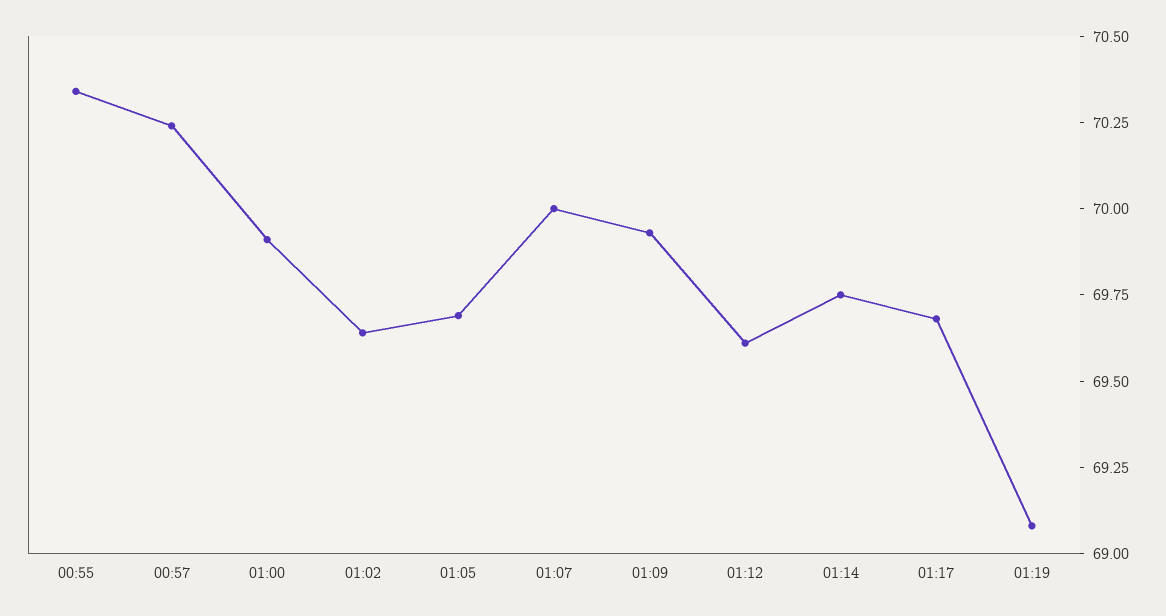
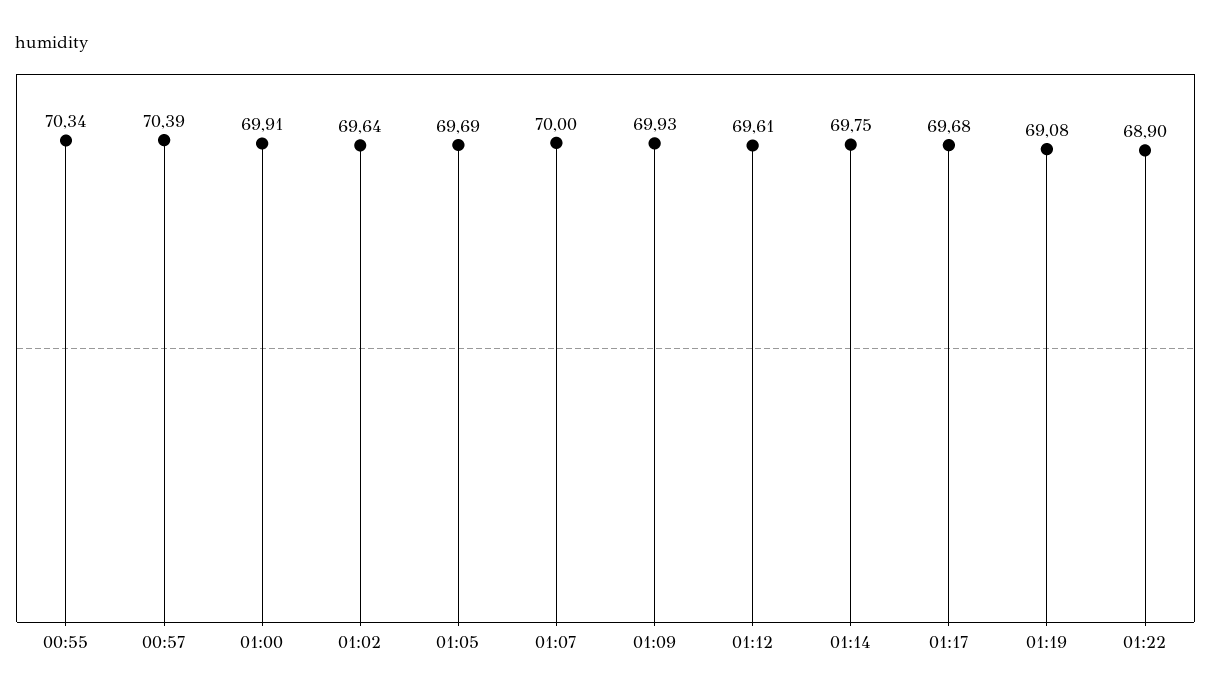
00:57: 70.25 -> 70.39
01:22: none -> 68.9

